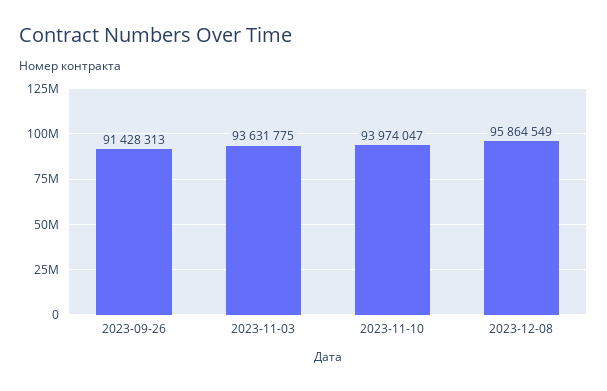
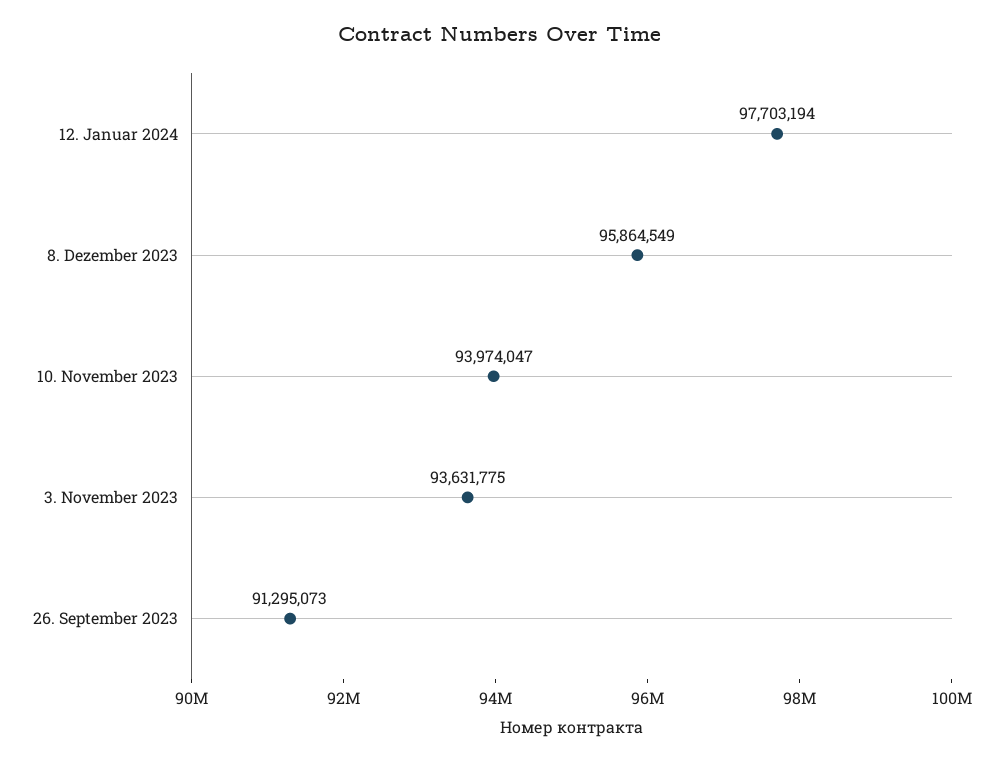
2023-09-26: 91428313 -> 91295073
12. Januar 2024: none -> 97703194

